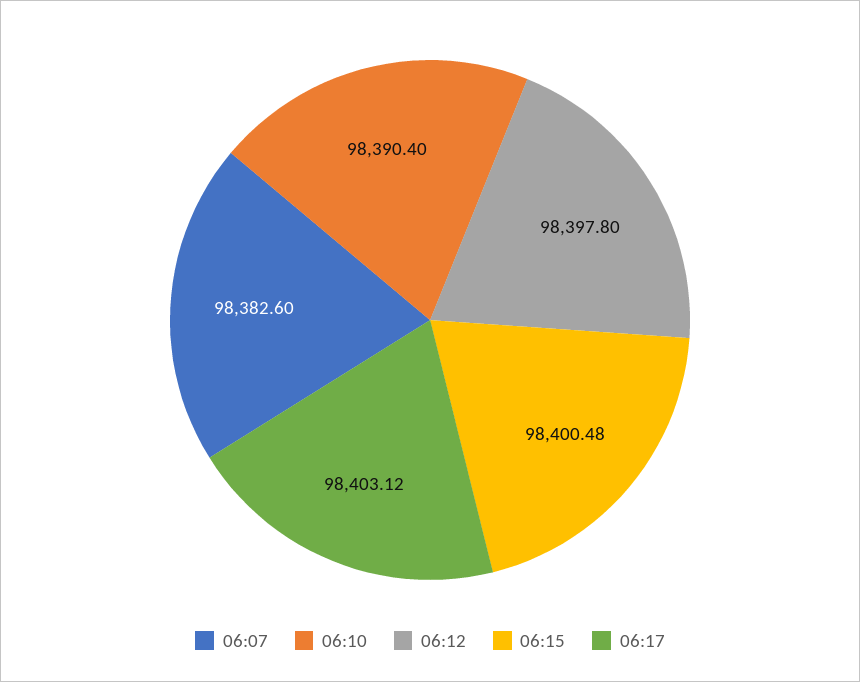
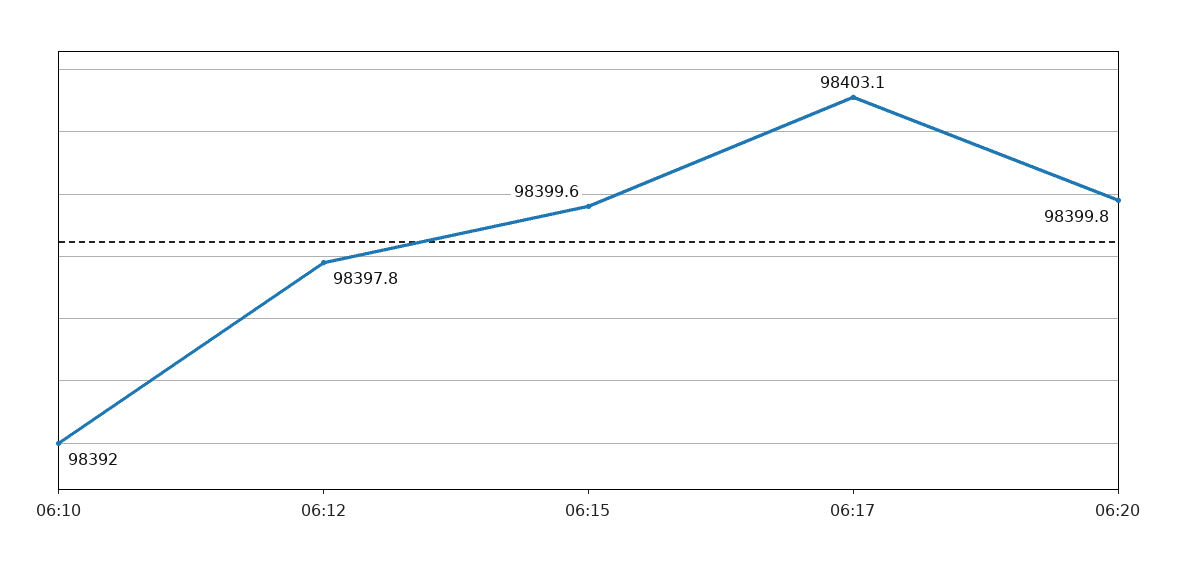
06:07: 98382.6 -> none
06:10: 98390.4 -> 98392
06:15: 98400.48 -> 98399.6
06:20: none -> 98399.8

